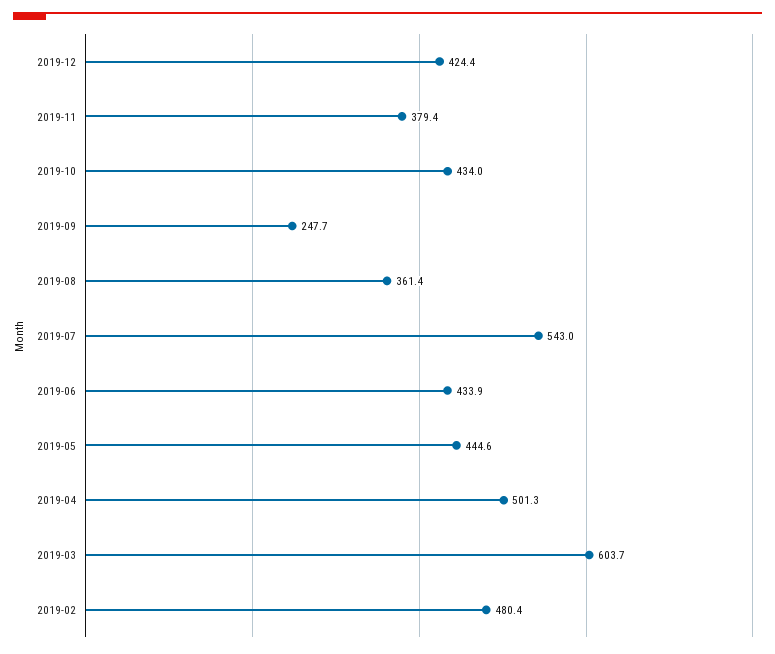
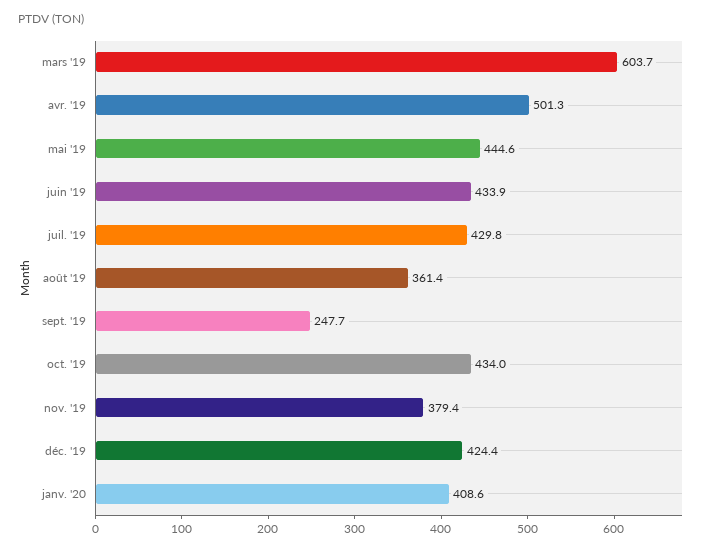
2019-07: 543 -> 429.8
2019-02: 480.4 -> none
janv. '20: none -> 408.6

